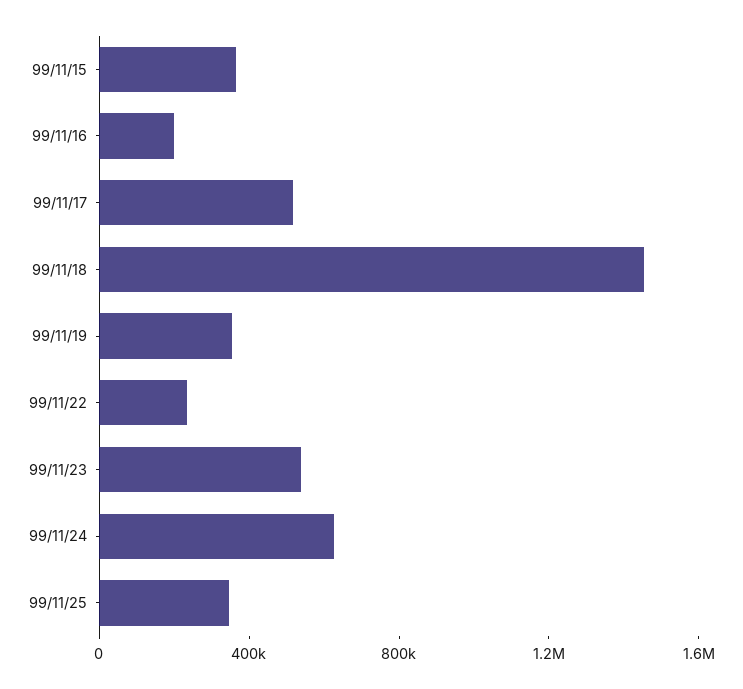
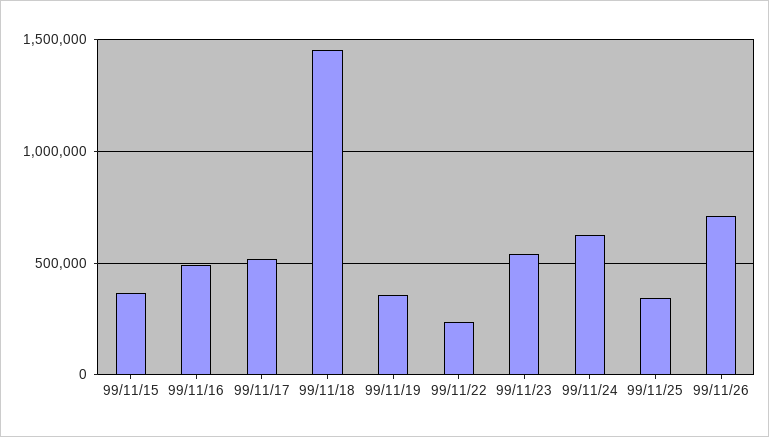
99/11/16: 200000 -> 500000
99/11/26: none -> 700000

